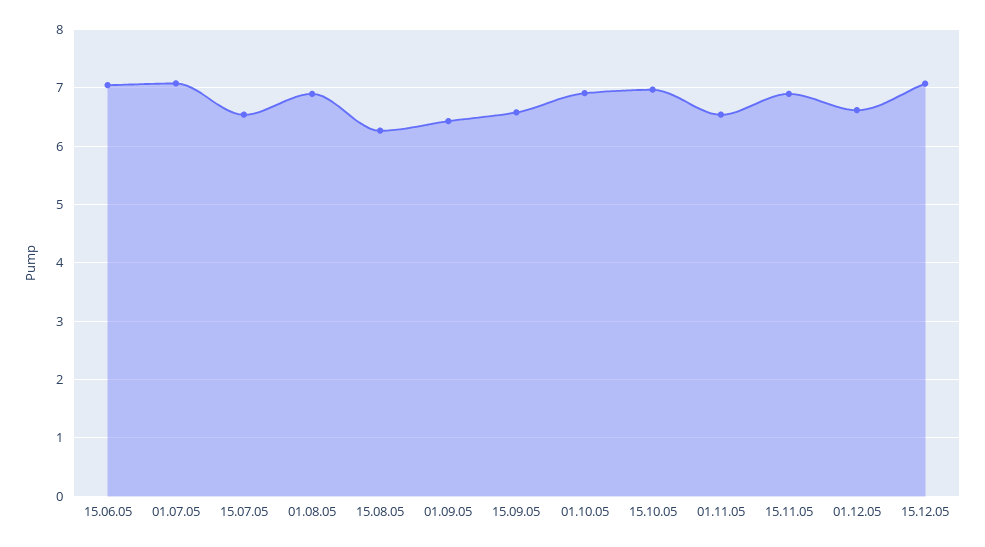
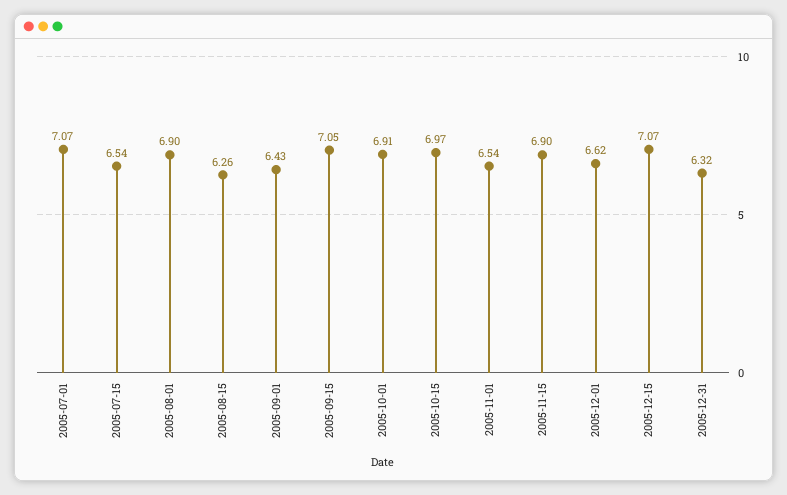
15.06.05: 7 -> none
15.09.05: 6.6 -> 7.05
2005-12-31: none -> 6.32

